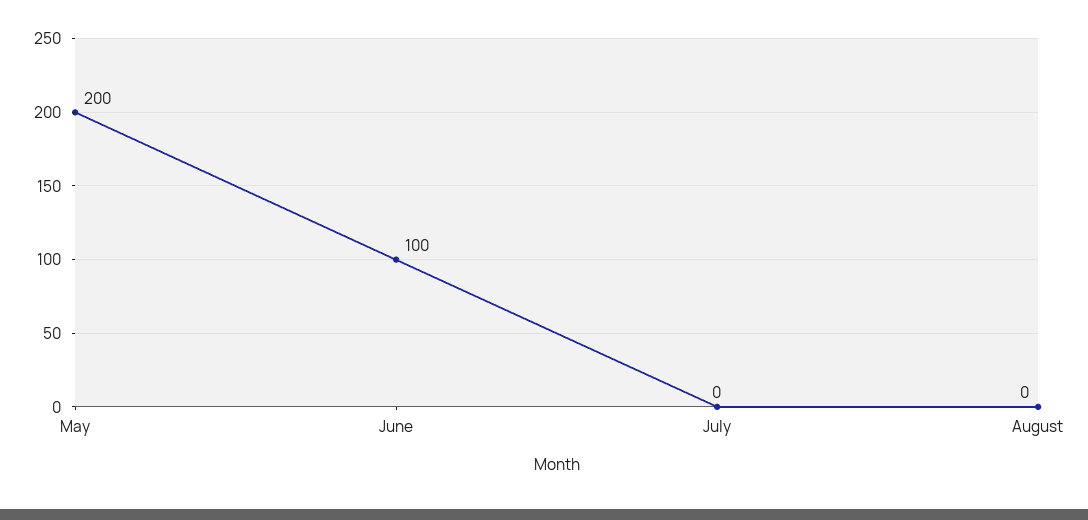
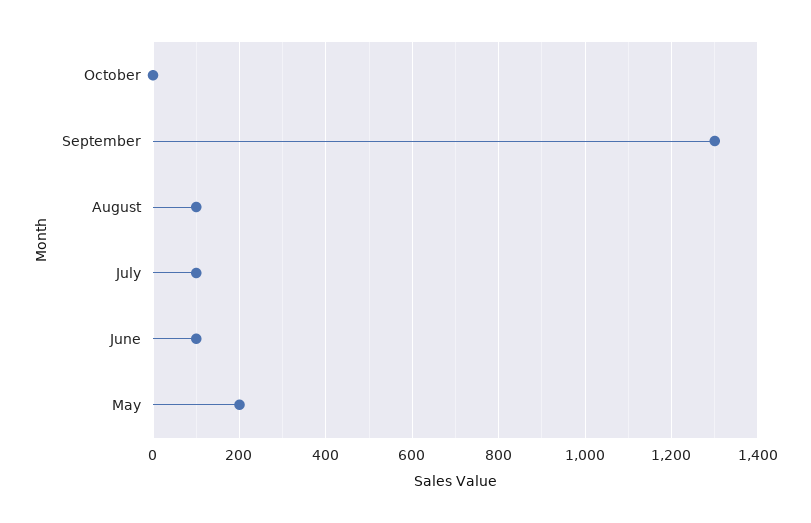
July: 0 -> 100
August: 0 -> 100
October: none -> 0
September: none -> 1300

